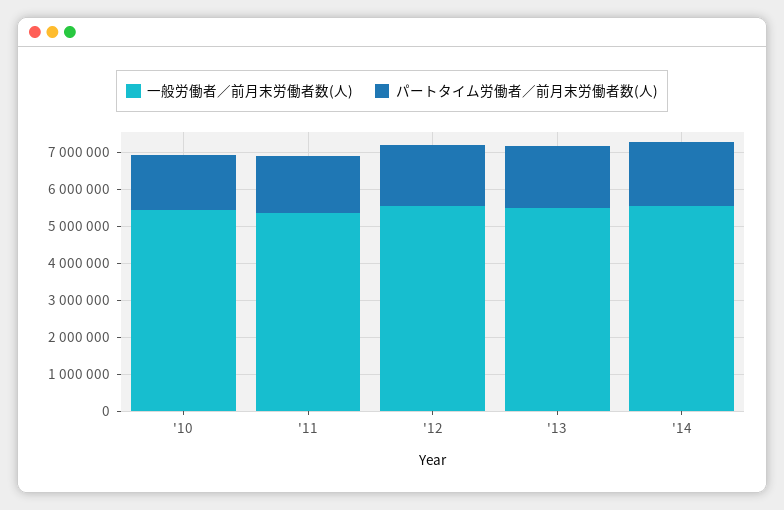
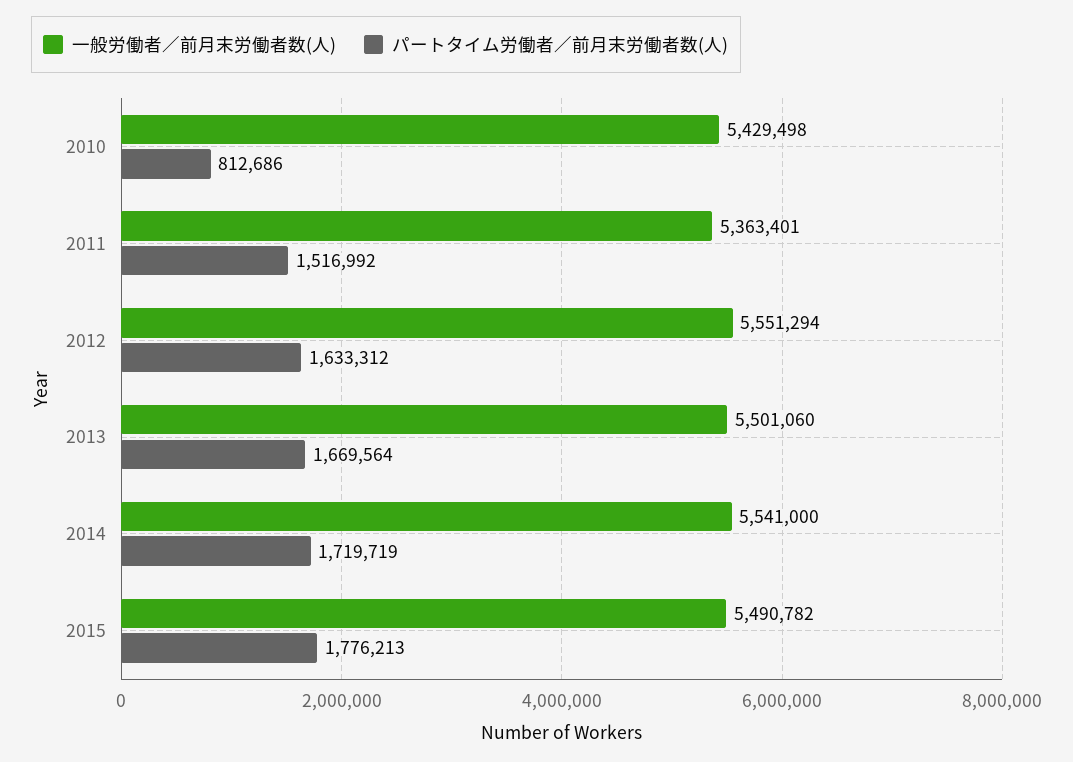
パートタイム労働者／前月末労働者数(人), '10: 1500000 -> 812686
一般労働者／前月末労働者数(人), 2015: none -> 5490782
パートタイム労働者／前月末労働者数(人), 2015: none -> 1776213

